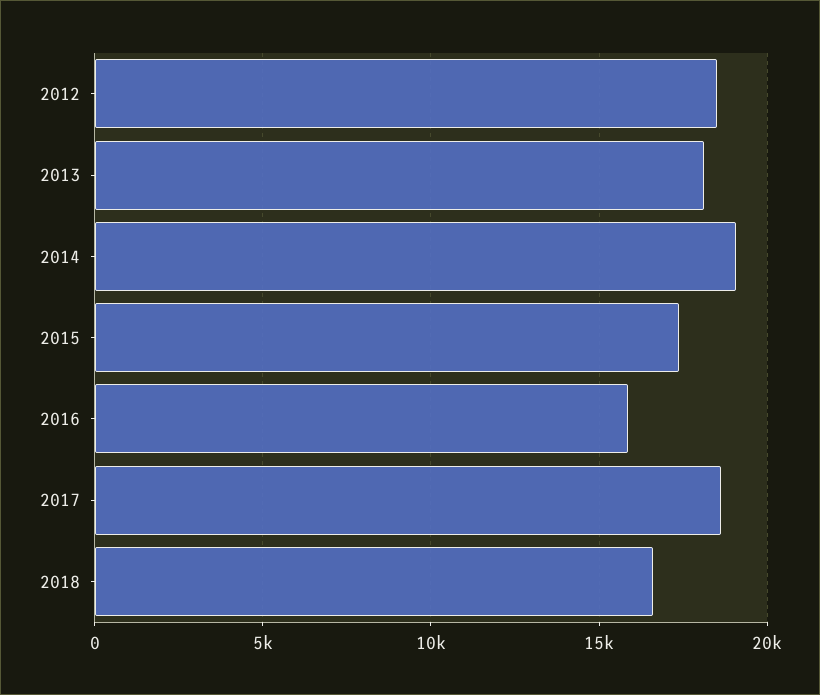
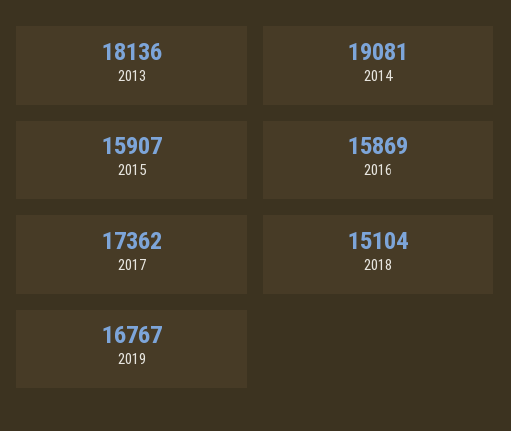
2012: 18500 -> none
2015: 17500 -> 15907
2017: 18500 -> 17362
2018: 16500 -> 15104
2019: none -> 16767

